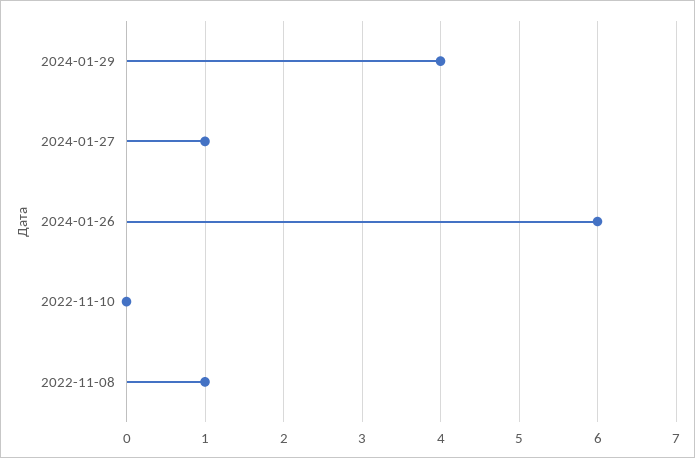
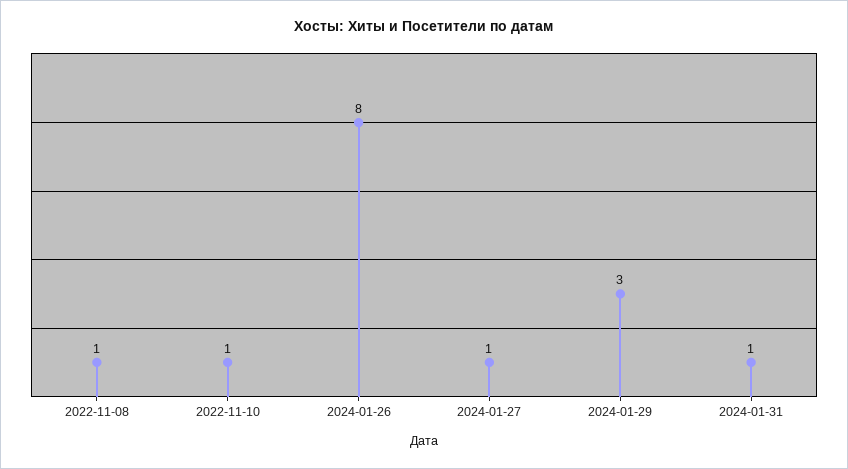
2024-01-29: 4 -> 3
2024-01-26: 6 -> 8
2022-11-10: 0 -> 1
2024-01-31: none -> 1

